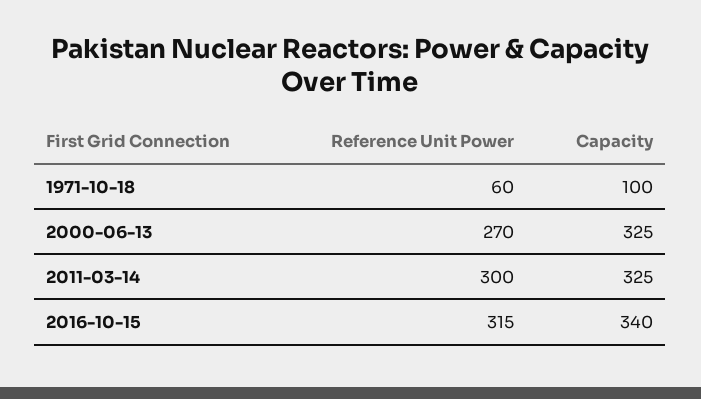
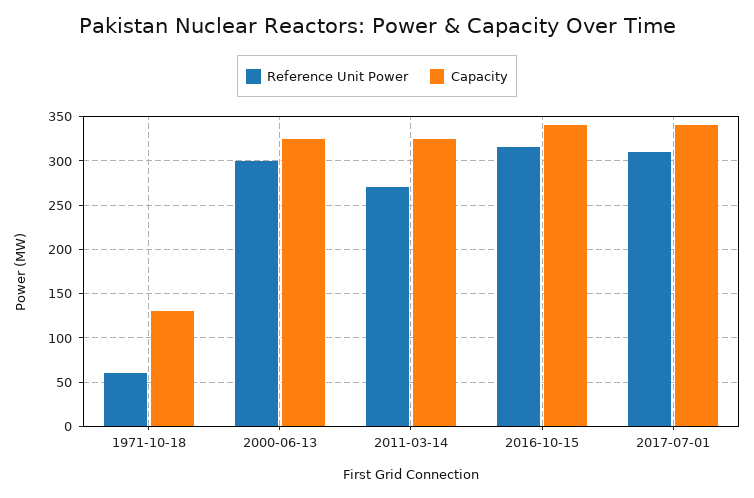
Capacity, 1971-10-18: 100 -> 130
Reference Unit Power, 2000-06-13: 270 -> 300
Reference Unit Power, 2011-03-14: 300 -> 270
Reference Unit Power, 2017-07-01: none -> 310
Capacity, 2017-07-01: none -> 340

